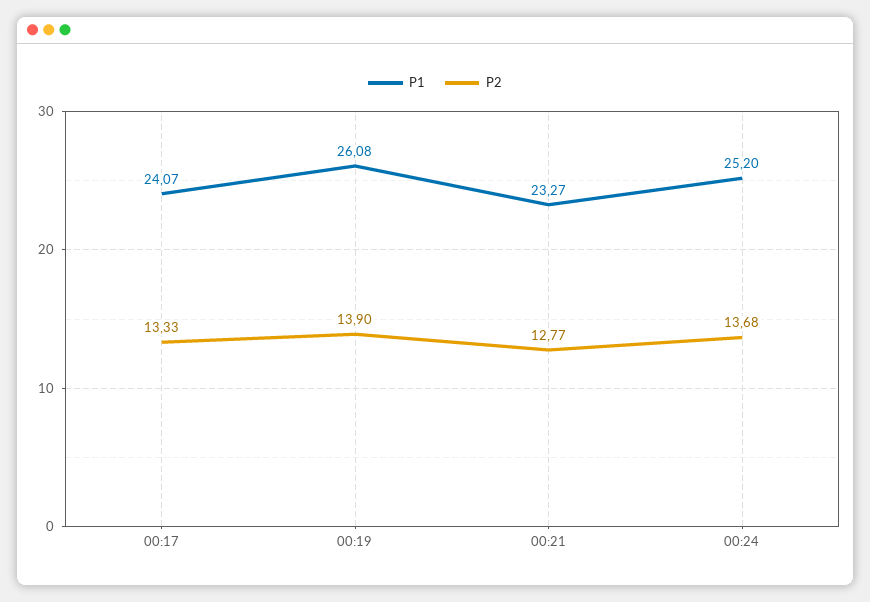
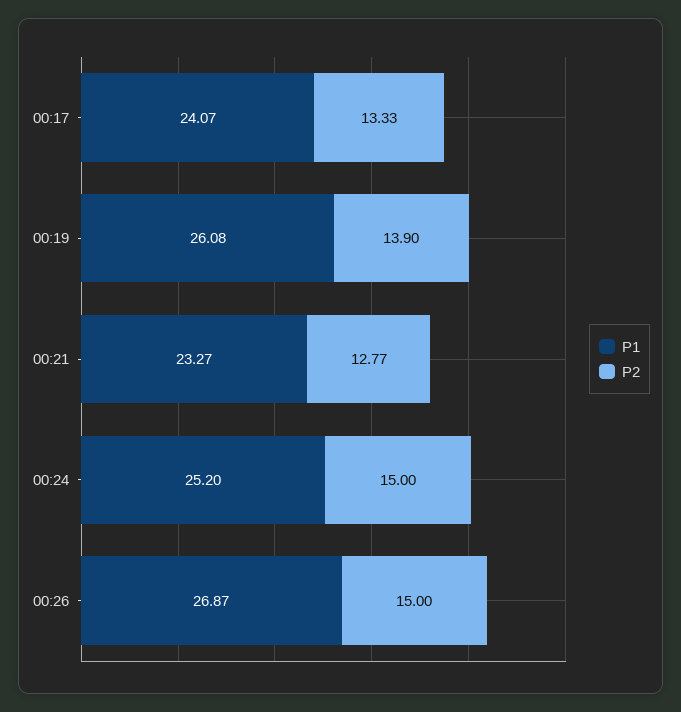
P2, 00:24: 13.68 -> 15
P1, 00:26: none -> 26.87
P2, 00:26: none -> 15

